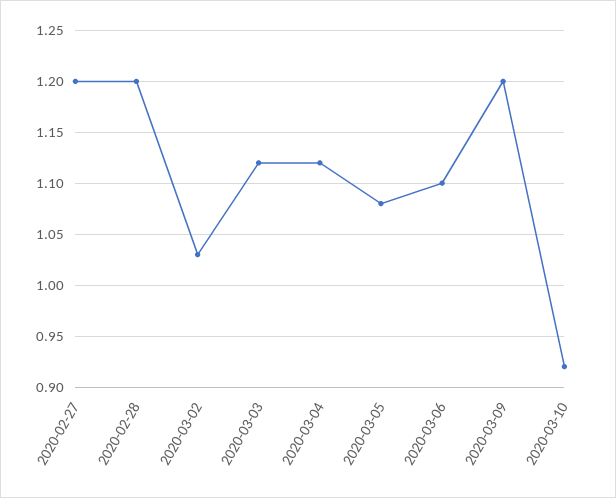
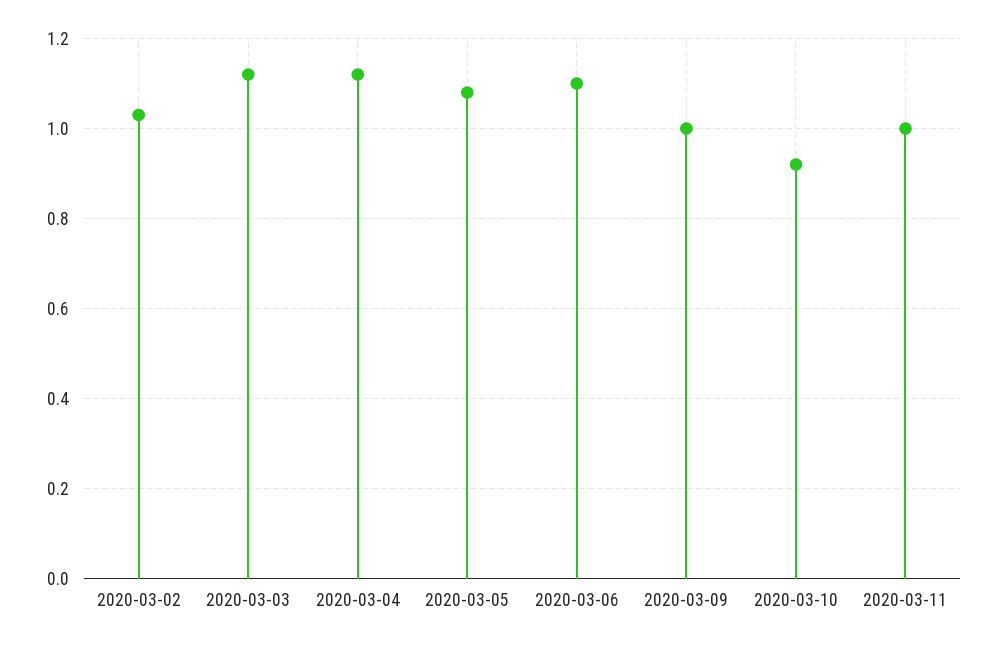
2020-02-27: 1.2 -> none
2020-02-28: 1.2 -> none
2020-03-09: 1.2 -> 1
2020-03-11: none -> 1

